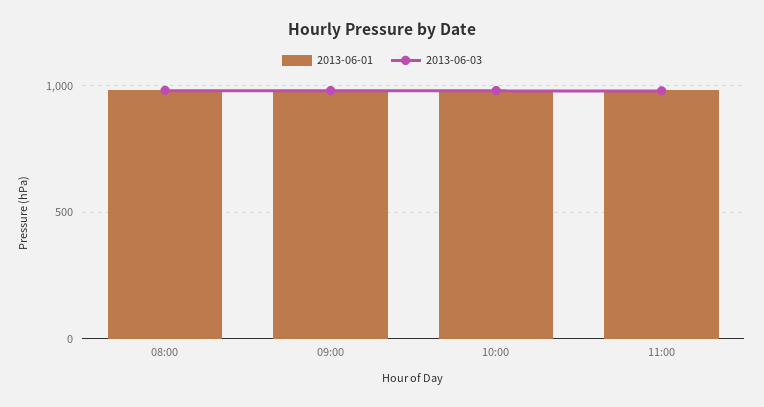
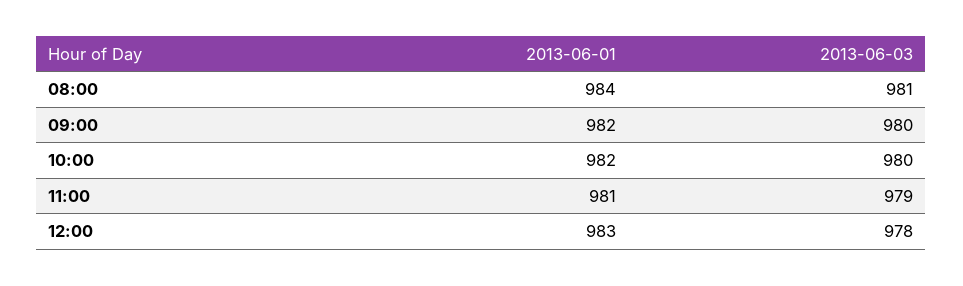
2013-06-01, 12:00: none -> 983
2013-06-03, 12:00: none -> 978

